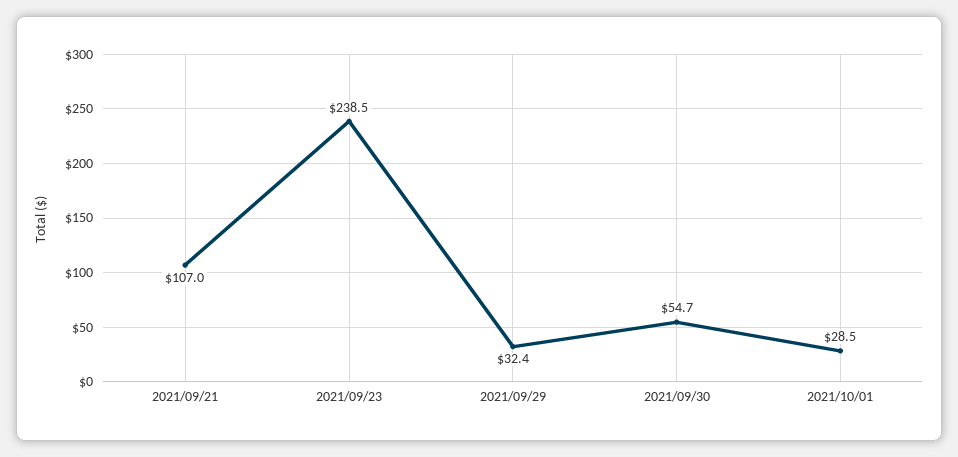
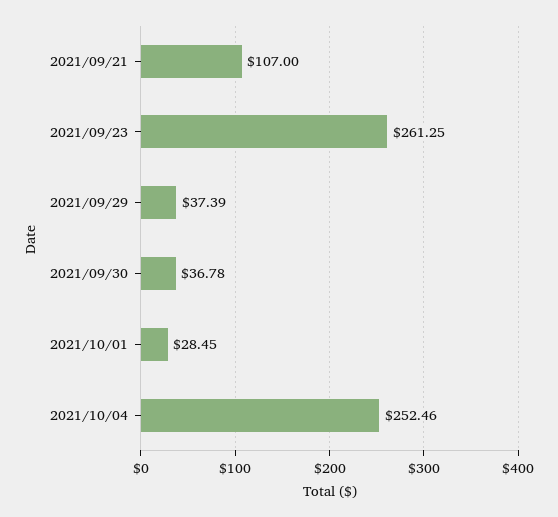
2021/09/23: 238.5 -> 261.25
2021/09/29: 32.4 -> 37.39
2021/09/30: 54.7 -> 36.78
2021/10/04: none -> 252.46

